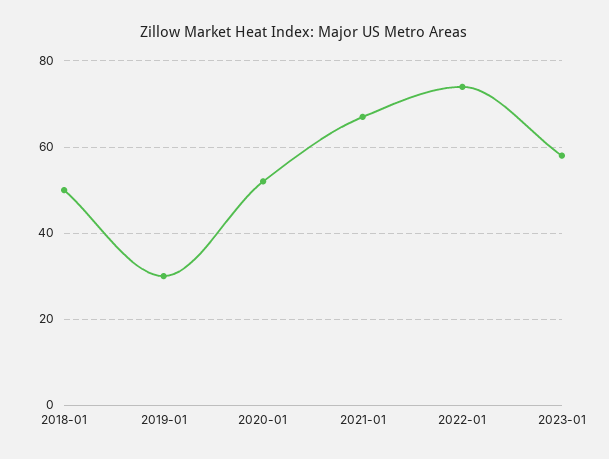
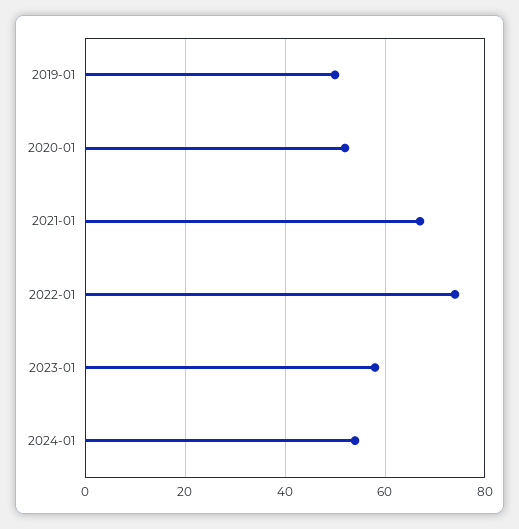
2018-01: 50 -> none
2019-01: 30 -> 50
2024-01: none -> 55

